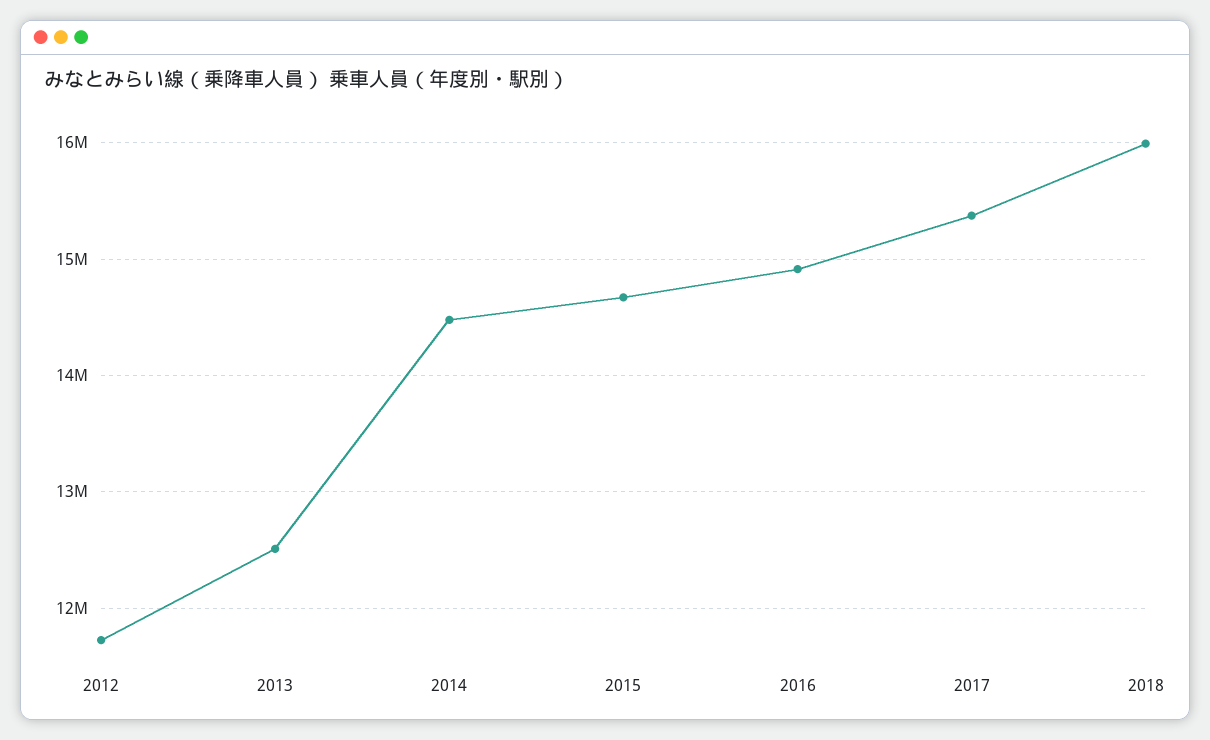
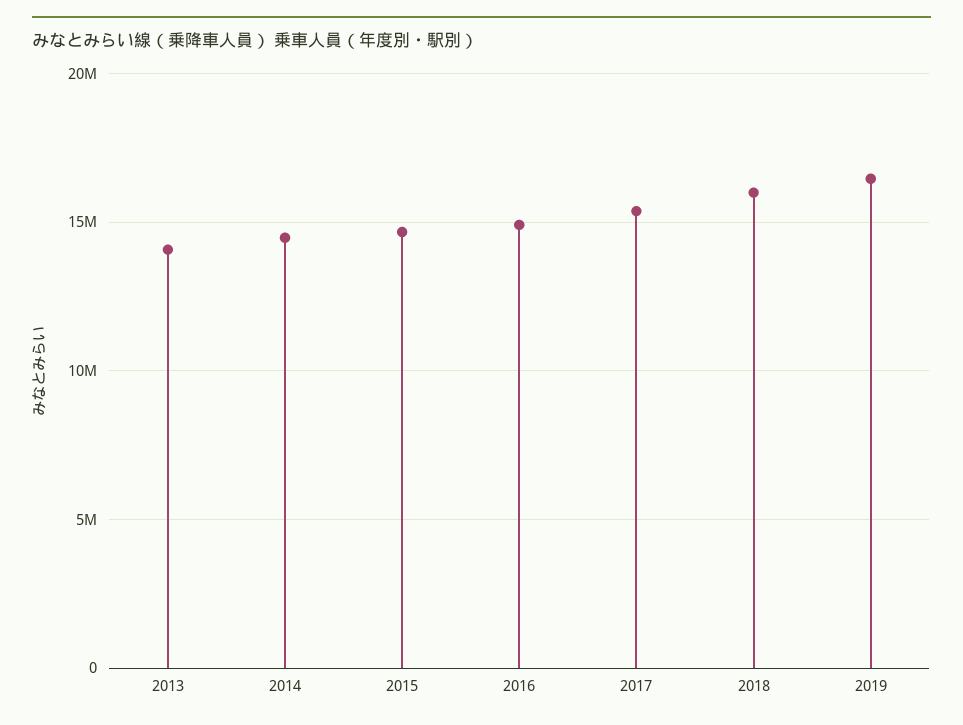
2012: 11700000 -> none
2013: 12500000 -> 14000000
2019: none -> 16500000

